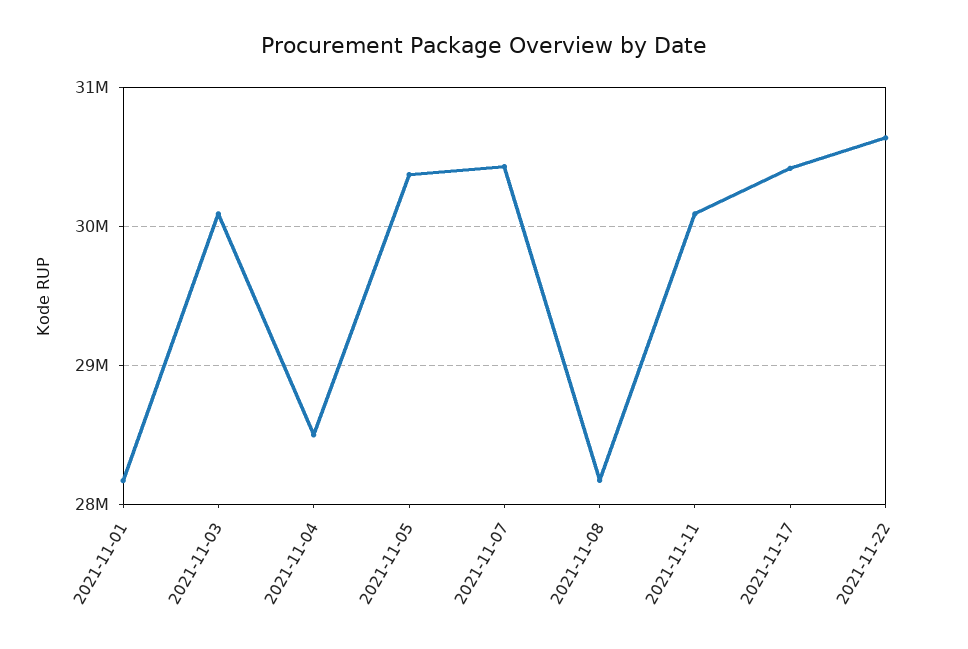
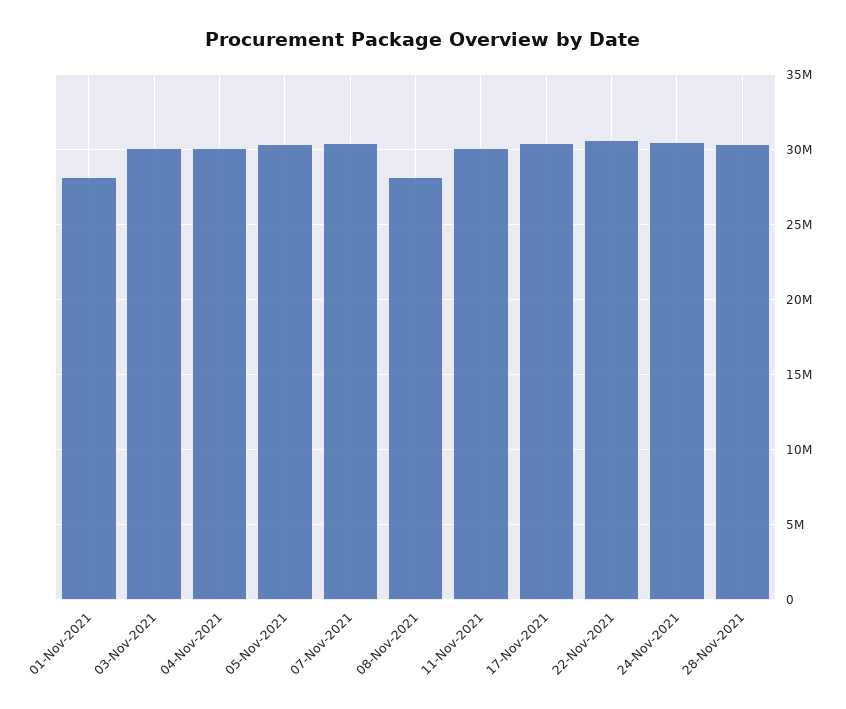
2021-11-04: 28500000 -> 30000000
24-Nov-2021: none -> 30500000
28-Nov-2021: none -> 30500000

